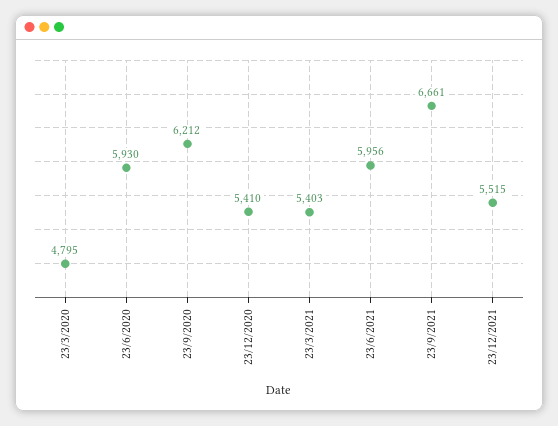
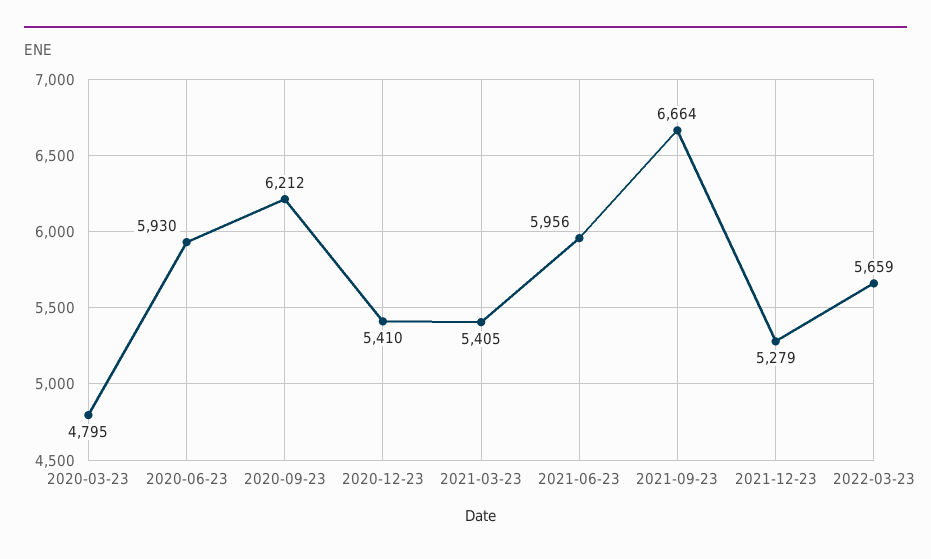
23/3/2021: 5403 -> 5405
23/9/2021: 6661 -> 6664
23/12/2021: 5515 -> 5279
2022-03-23: none -> 5659

